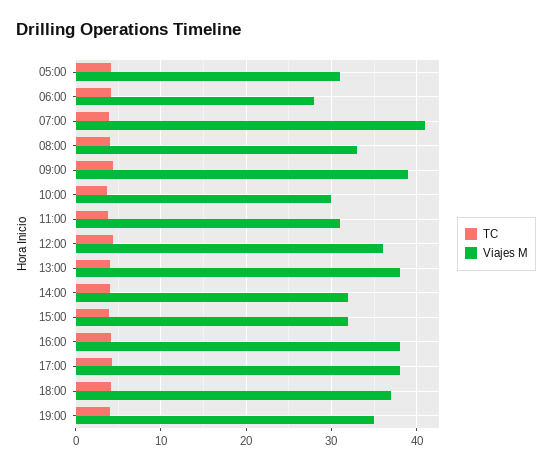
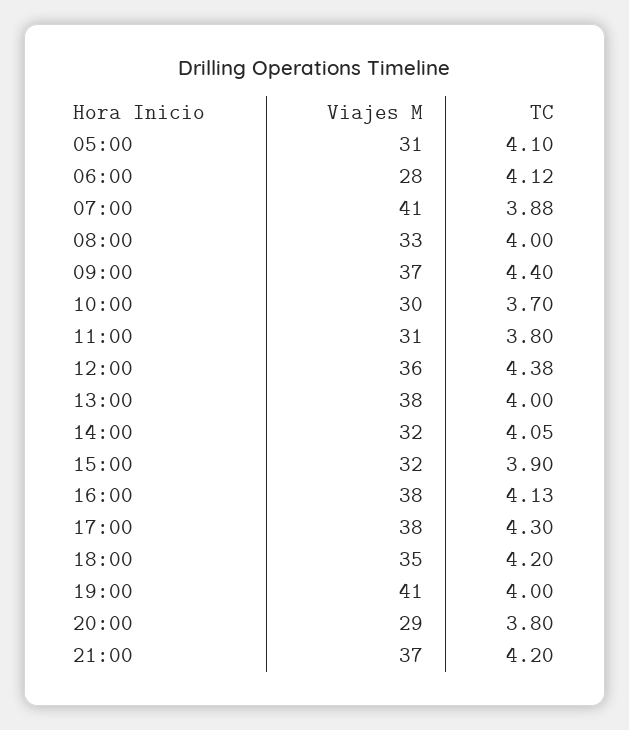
Viajes M, 09:00: 39 -> 37
Viajes M, 18:00: 37 -> 35
Viajes M, 19:00: 35 -> 41
Viajes M, 20:00: none -> 29
TC, 20:00: none -> 3.8
Viajes M, 21:00: none -> 37
TC, 21:00: none -> 4.2

